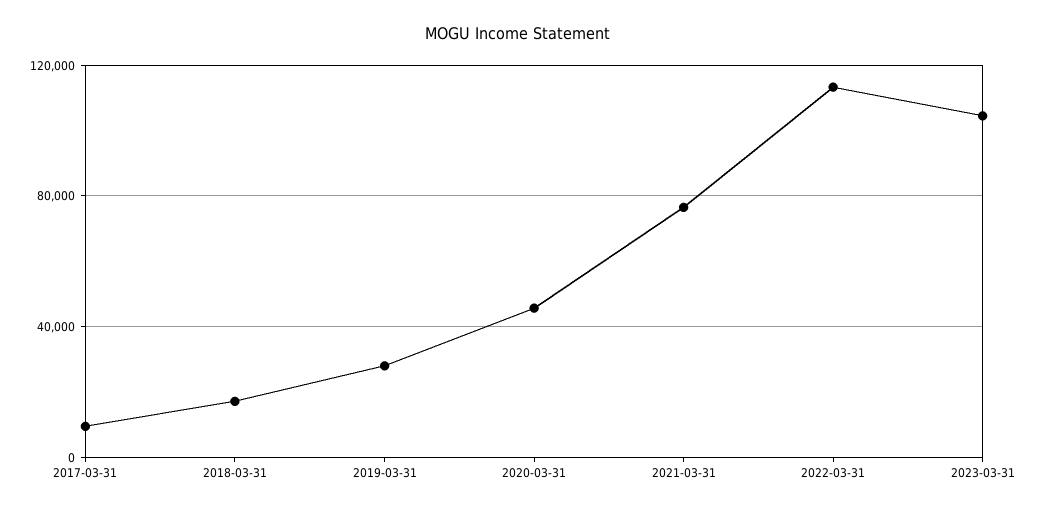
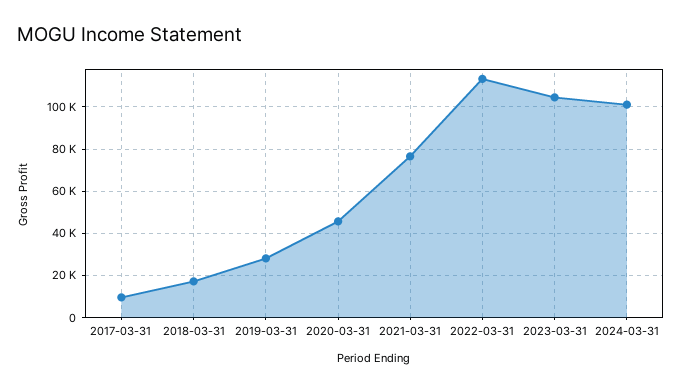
2024-03-31: none -> 100000

